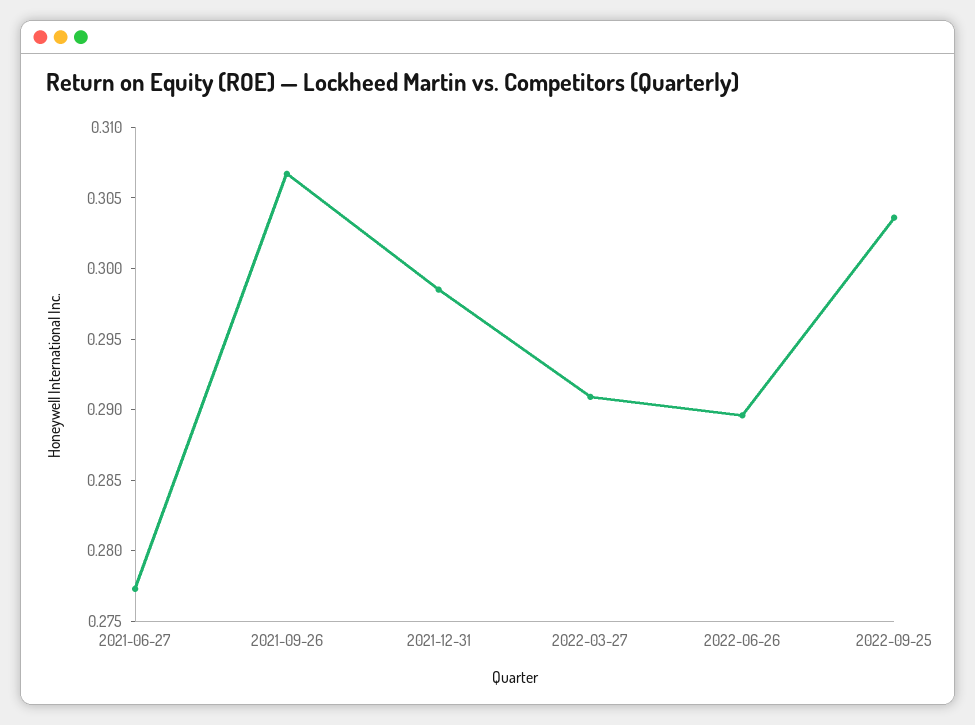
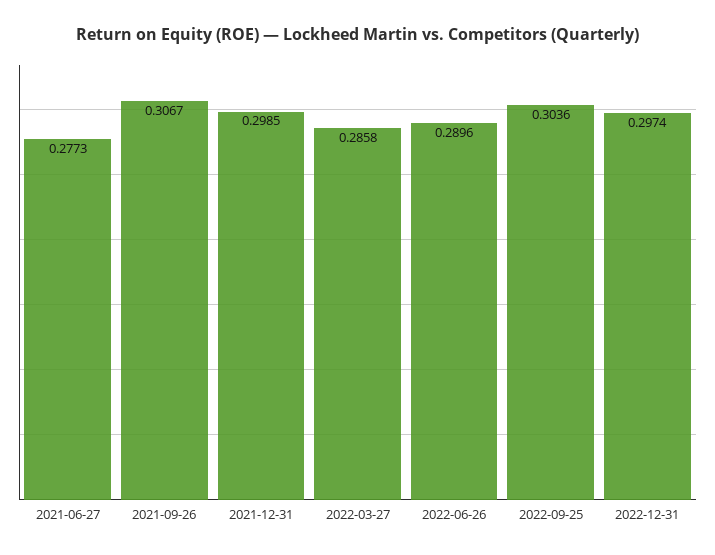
2022-03-27: 0.291 -> 0.2858
2022-12-31: none -> 0.2974

